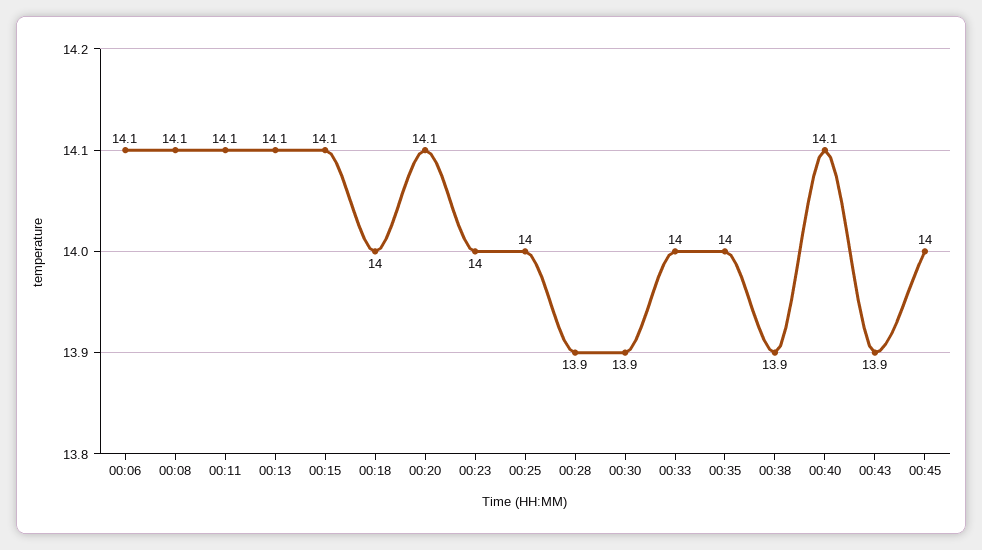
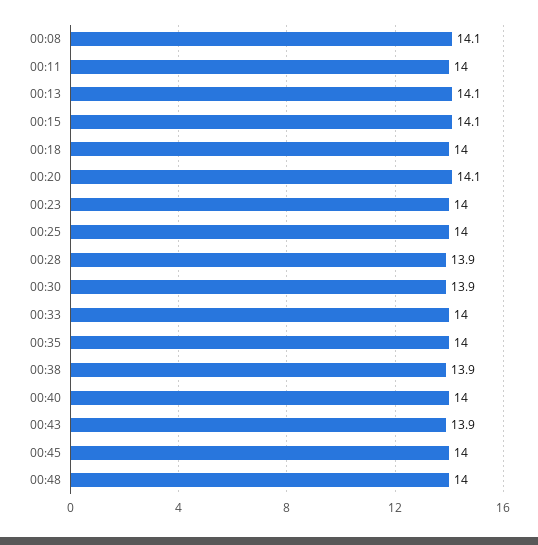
00:06: 14.1 -> none
00:11: 14.1 -> 14
00:40: 14.1 -> 14
00:48: none -> 14

